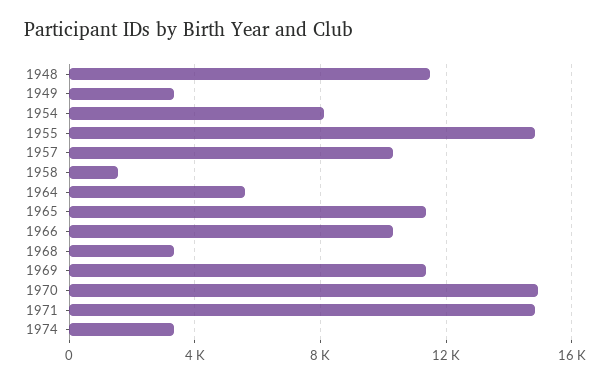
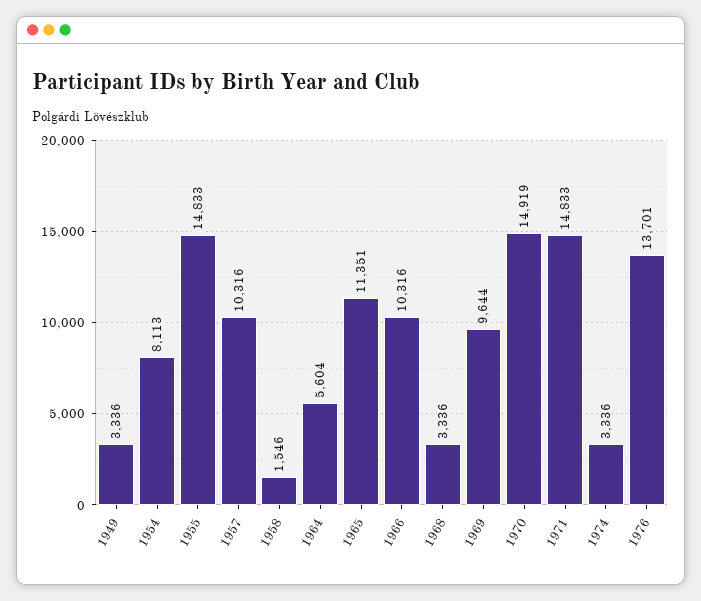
1948: 11500 -> none
1969: 11500 -> 9644
1976: none -> 13701

